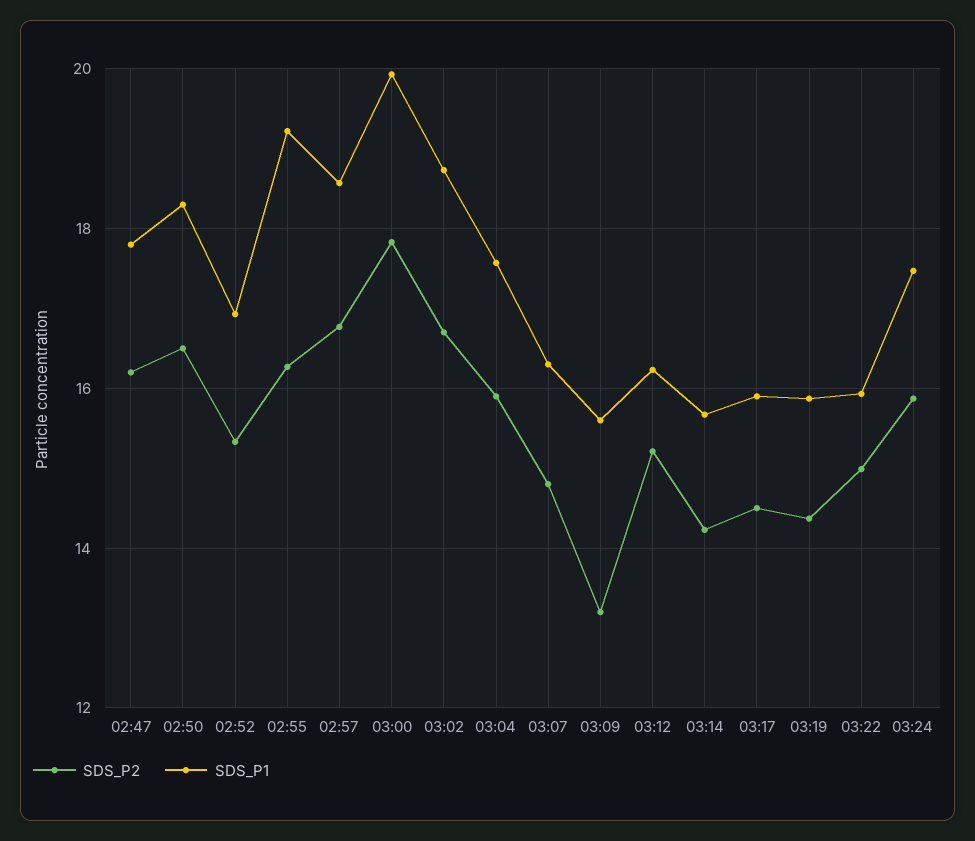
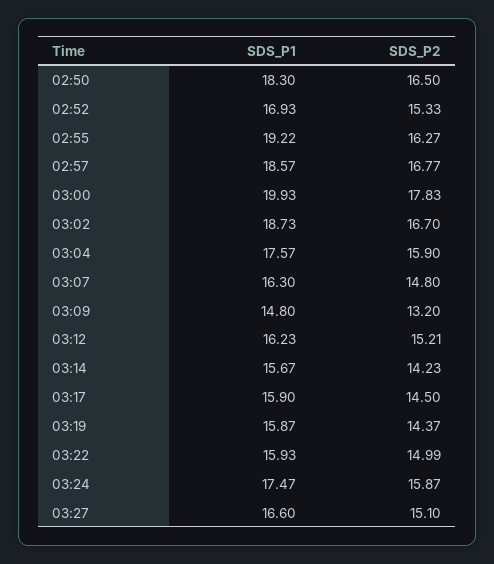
SDS_P2, 02:47: 16.2 -> none
SDS_P1, 02:47: 17.8 -> none
SDS_P1, 03:09: 15.6 -> 14.8
SDS_P1, 03:27: none -> 16.6
SDS_P2, 03:27: none -> 15.1

